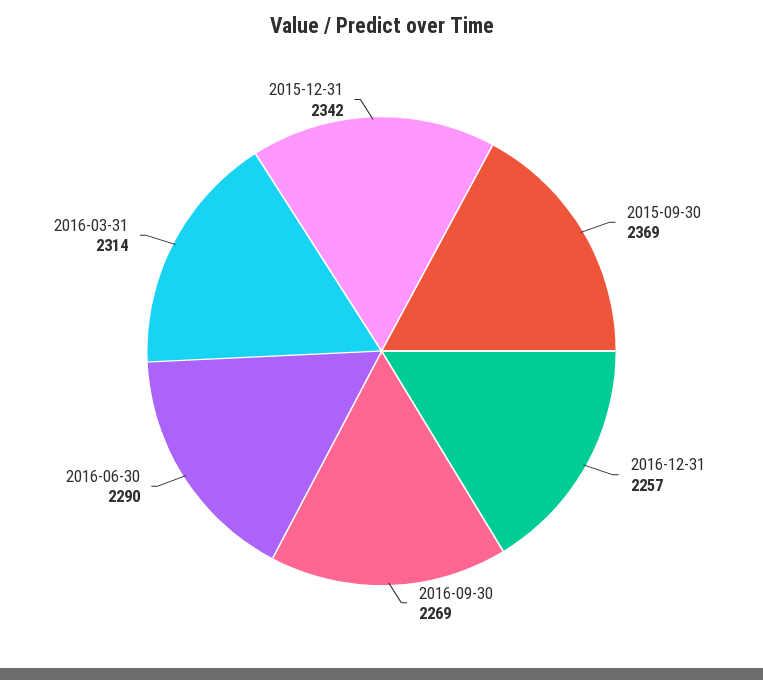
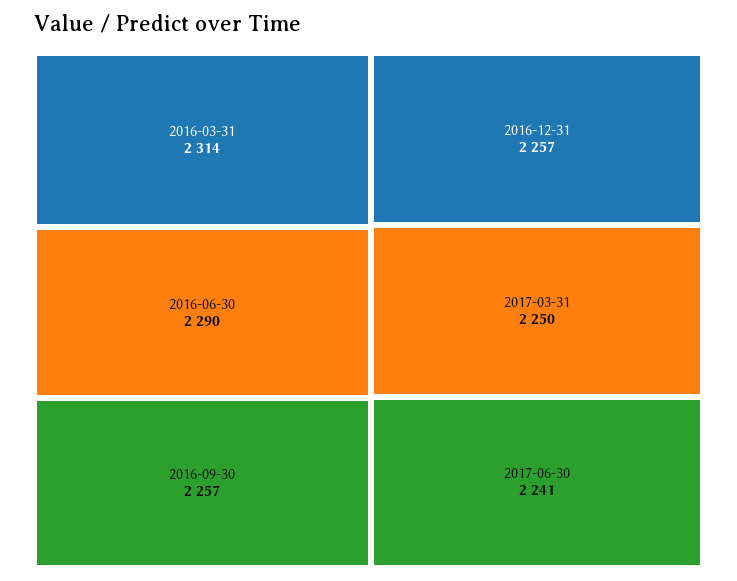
2015-09-30: 2369 -> none
2016-09-30: 2269 -> 2257
2015-12-31: 2342 -> none
2017-03-31: none -> 2250
2017-06-30: none -> 2241

